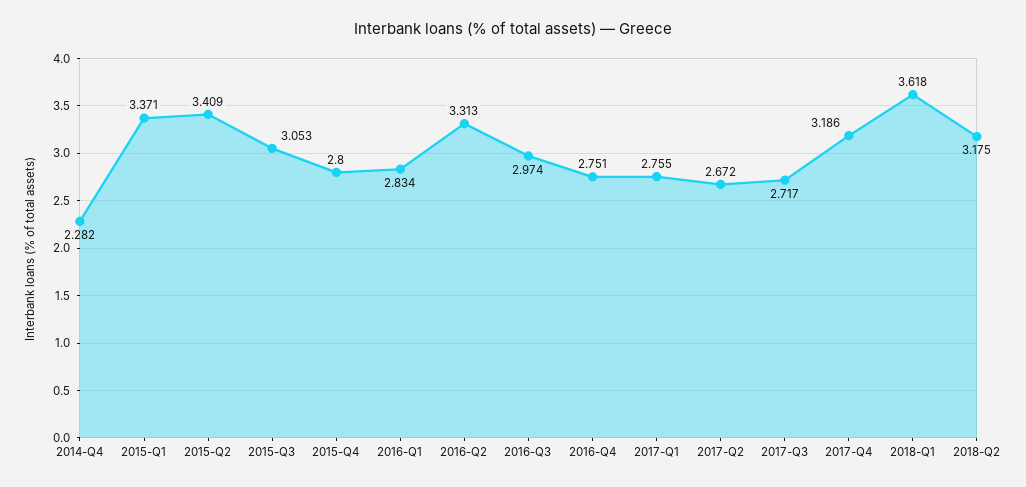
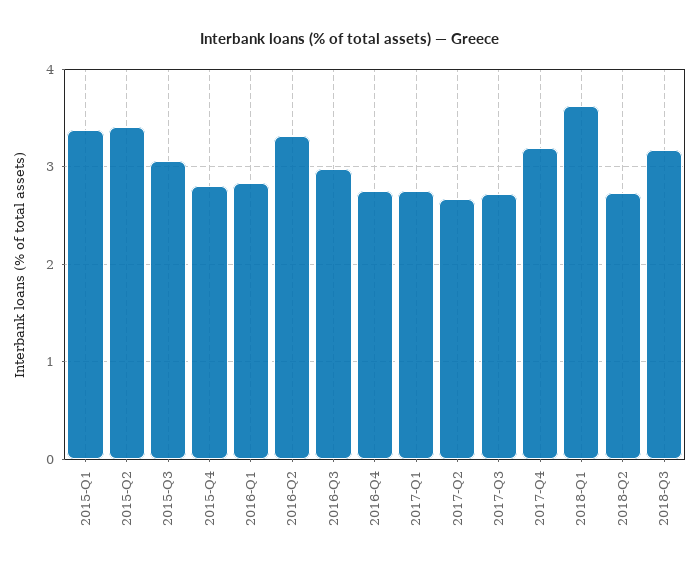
2014-Q4: 2.282 -> none
2018-Q2: 3.175 -> 2.7
2018-Q3: none -> 3.2

